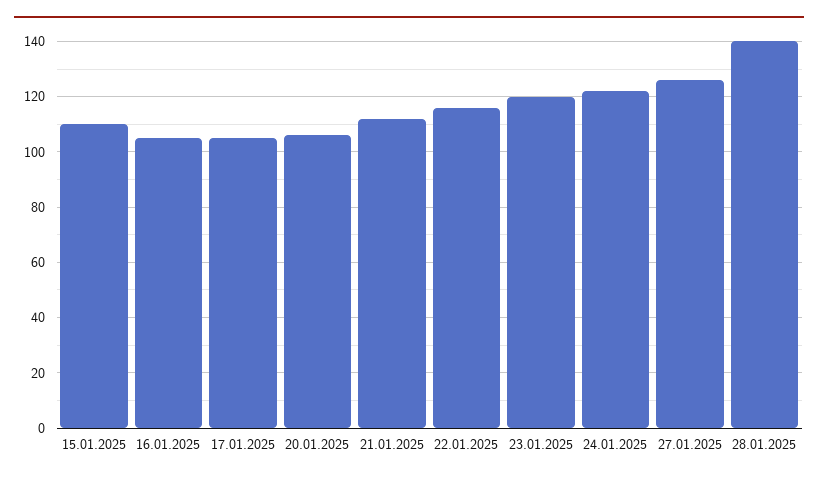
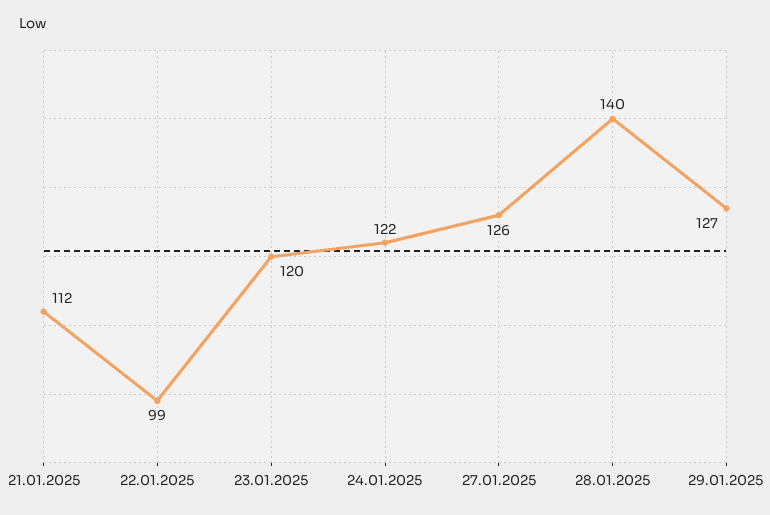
15.01.2025: 110 -> none
16.01.2025: 105 -> none
17.01.2025: 105 -> none
20.01.2025: 105 -> none
22.01.2025: 115 -> 99
29.01.2025: none -> 127

